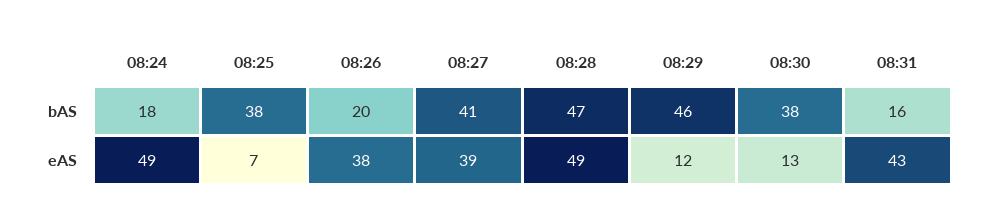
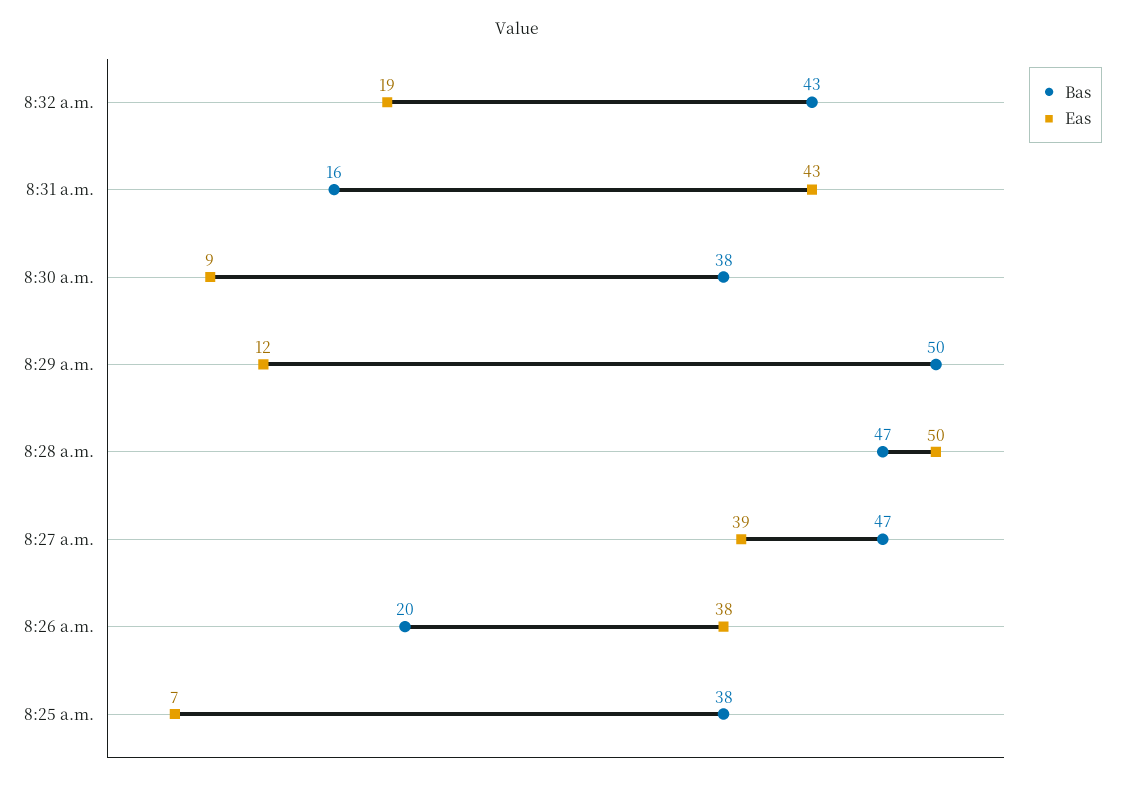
bAS, 08:24: 18 -> none
bAS, 08:27: 41 -> 47
bAS, 08:29: 46 -> 50
eAS, 08:24: 49 -> none
eAS, 08:28: 49 -> 50
eAS, 08:30: 13 -> 9
bAS, 8:32 a.m.: none -> 43
eAS, 8:32 a.m.: none -> 19

